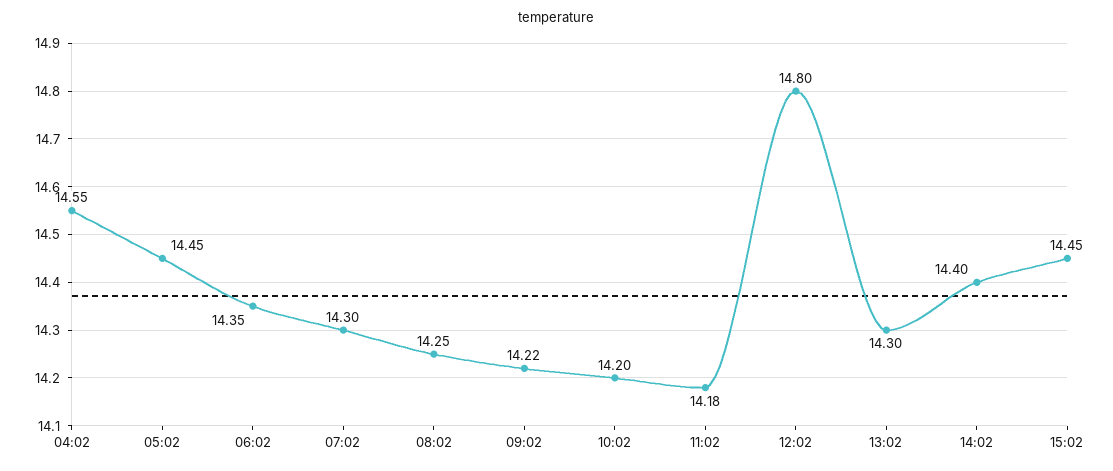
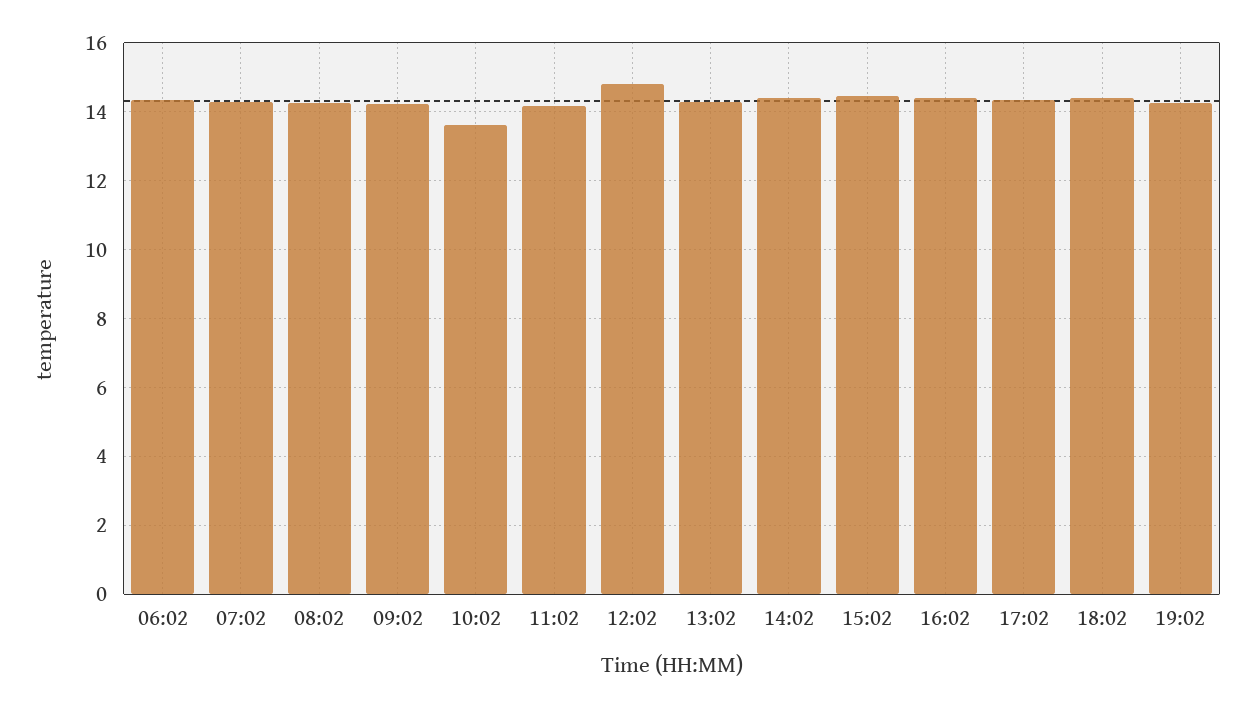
04:02: 14.55 -> none
05:02: 14.45 -> none
10:02: 14.2 -> 13.6
16:02: none -> 14.4
17:02: none -> 14.4
18:02: none -> 14.4
19:02: none -> 14.2

